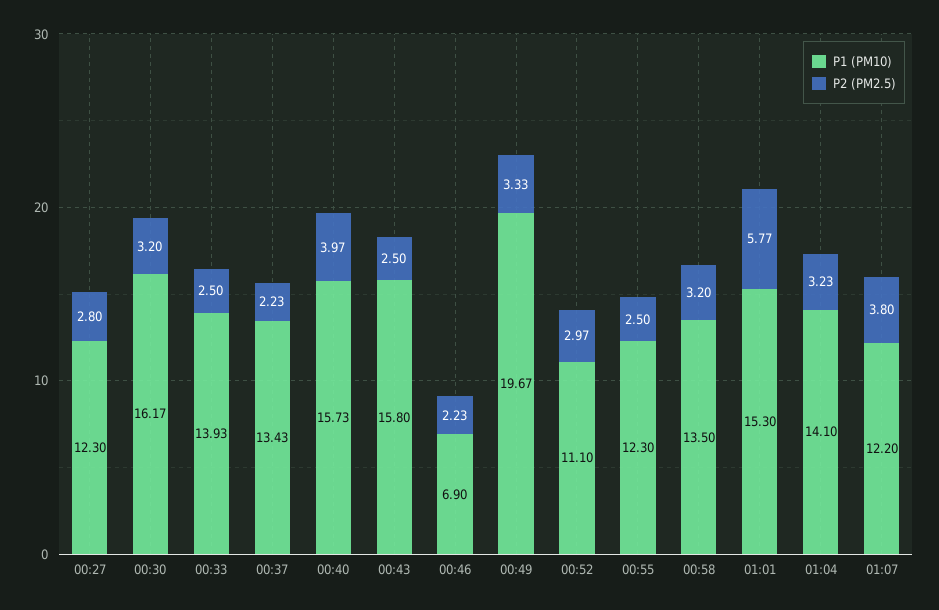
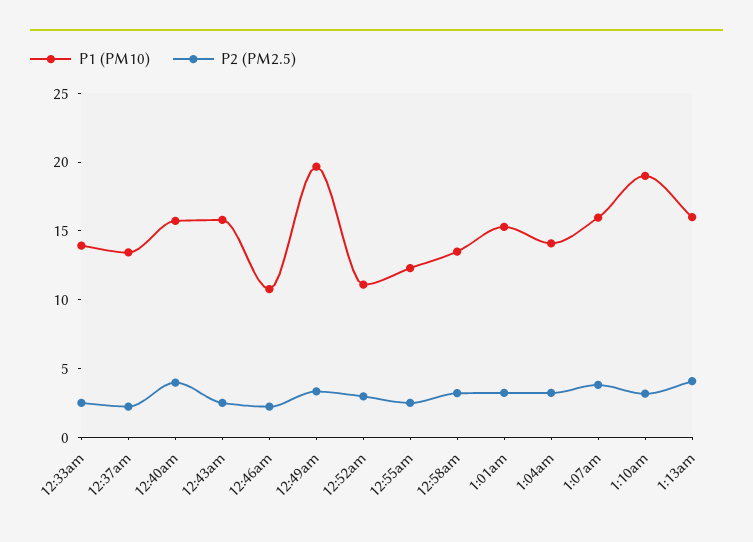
P1 (PM10), 00:27: 12.3 -> none
P2 (PM2.5), 00:27: 2.8 -> none
P1 (PM10), 00:30: 16.17 -> none
P2 (PM2.5), 00:30: 3.2 -> none
P1 (PM10), 00:46: 6.9 -> 11
P2 (PM2.5), 01:01: 5.77 -> 3
P1 (PM10), 01:07: 12.2 -> 16
P1 (PM10), 1:10am: none -> 19
P2 (PM2.5), 1:10am: none -> 3
P1 (PM10), 1:13am: none -> 16
P2 (PM2.5), 1:13am: none -> 4

